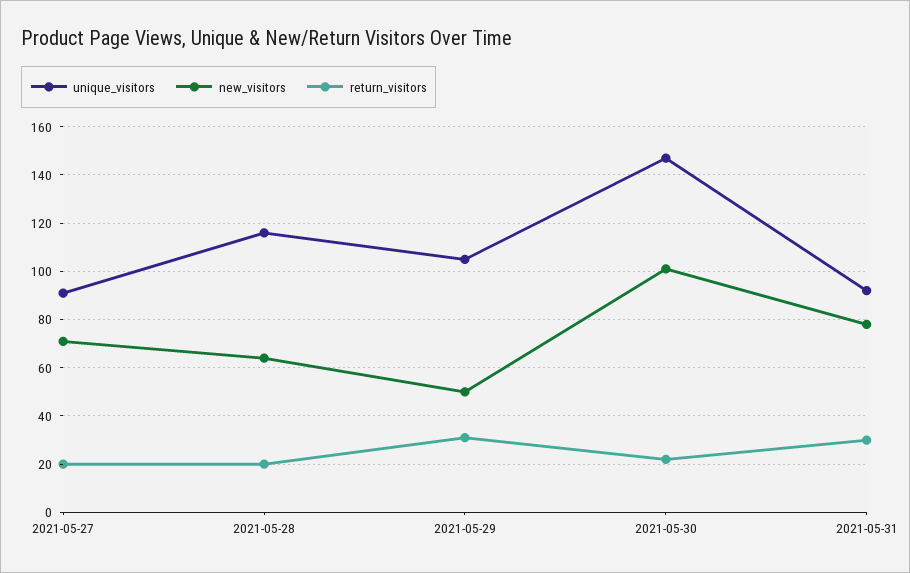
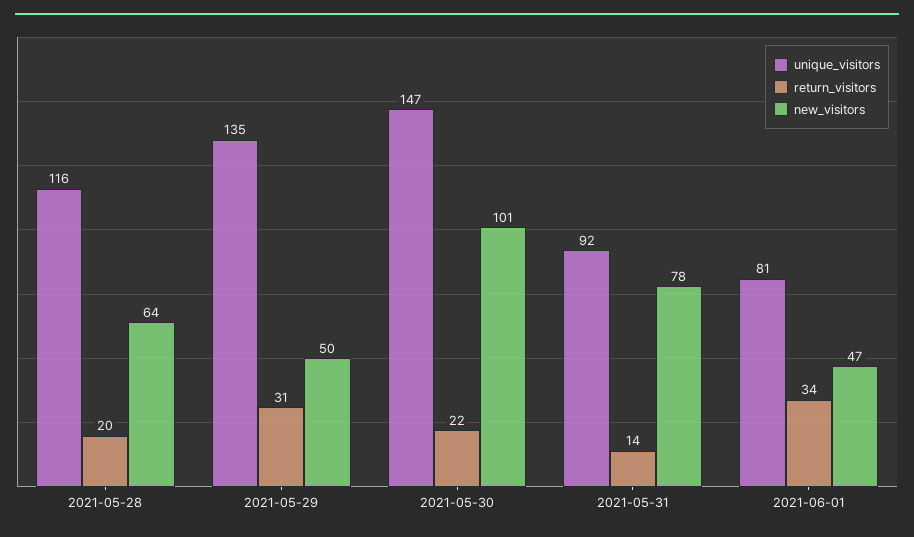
unique_visitors, 2021-05-27: 90 -> none
new_visitors, 2021-05-27: 70 -> none
return_visitors, 2021-05-27: 20 -> none
unique_visitors, 2021-05-29: 105 -> 135
return_visitors, 2021-05-31: 30 -> 14
unique_visitors, 2021-06-01: none -> 81
return_visitors, 2021-06-01: none -> 34
new_visitors, 2021-06-01: none -> 47

